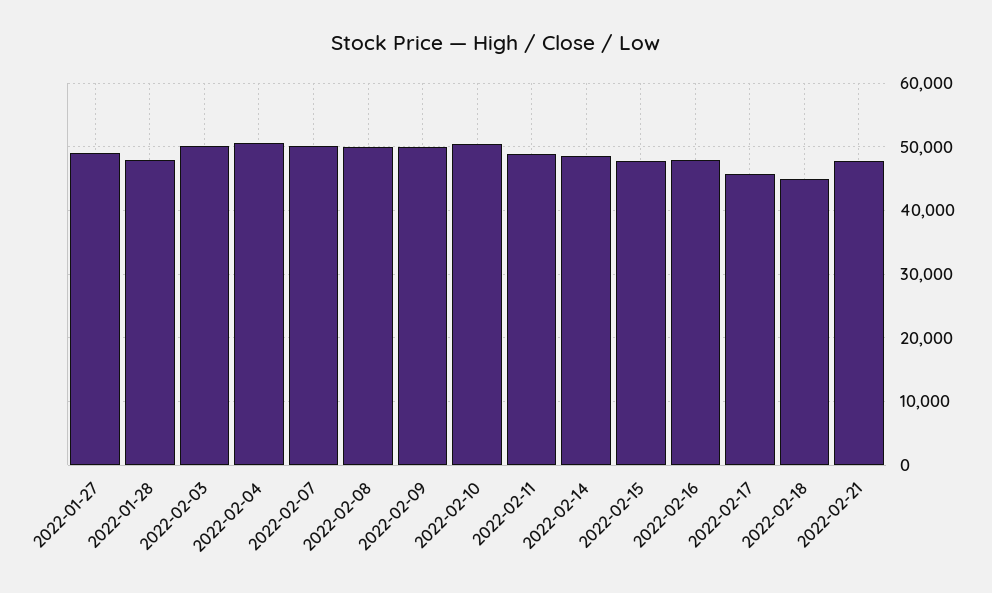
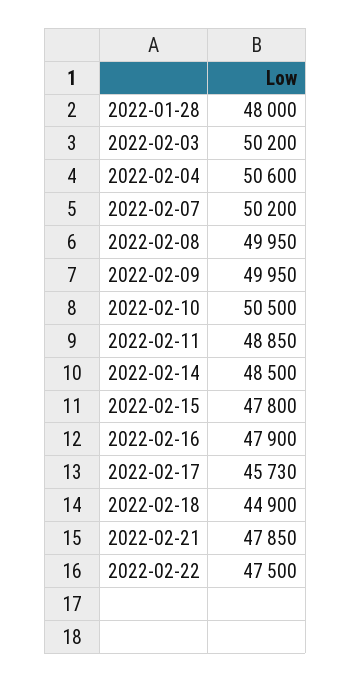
2022-01-27: 49000 -> none
2022-02-22: none -> 47500

